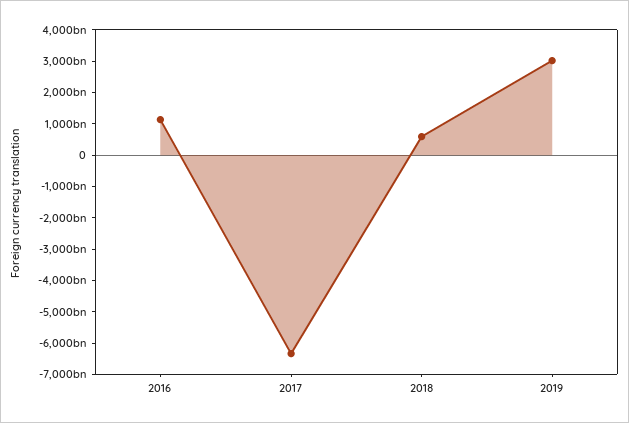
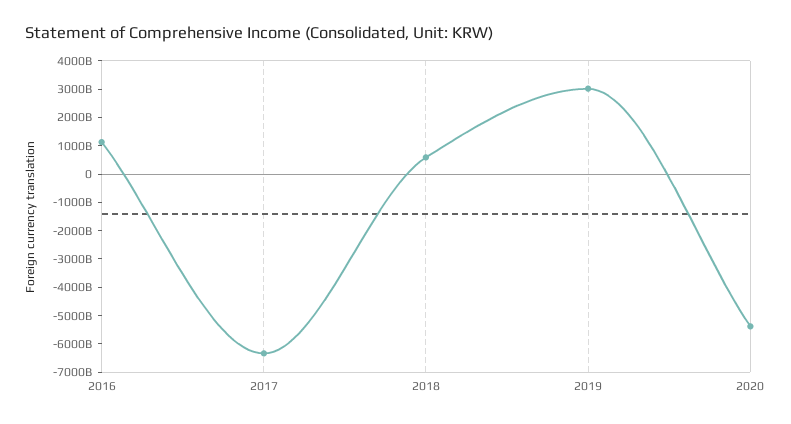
2020: none -> -5500000000000

